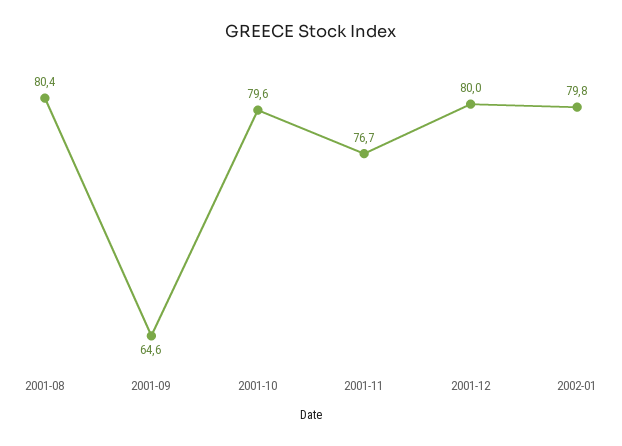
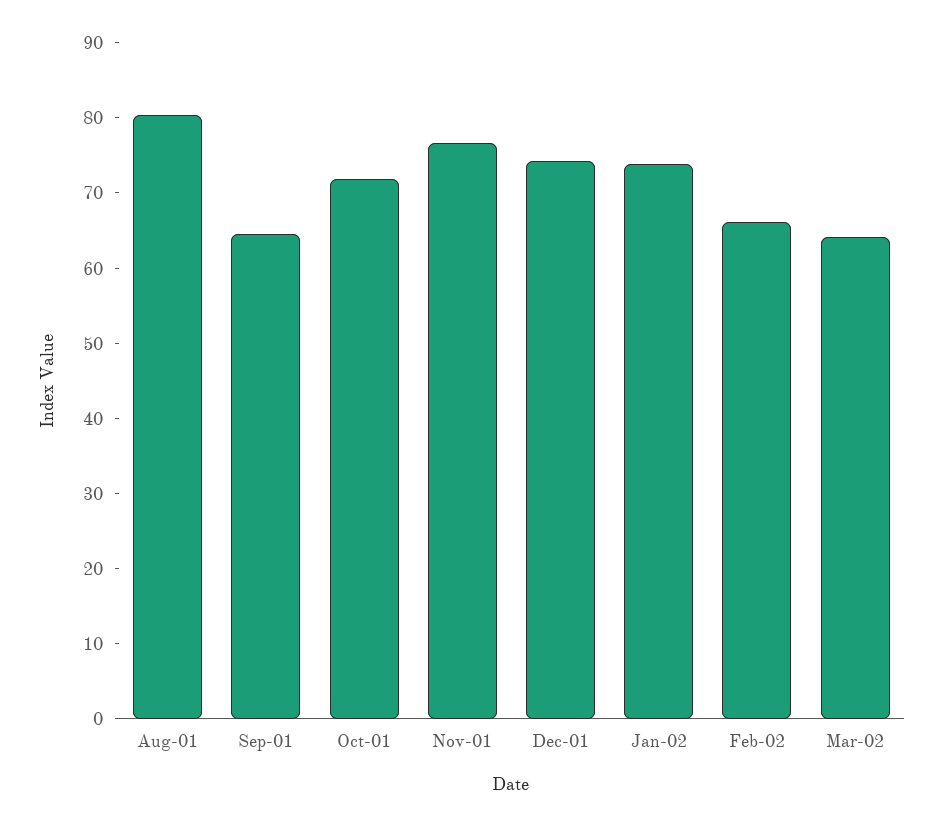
2001-10: 79.6 -> 72
2001-12: 80 -> 74
2002-01: 79.8 -> 74
Feb-02: none -> 66
Mar-02: none -> 64

